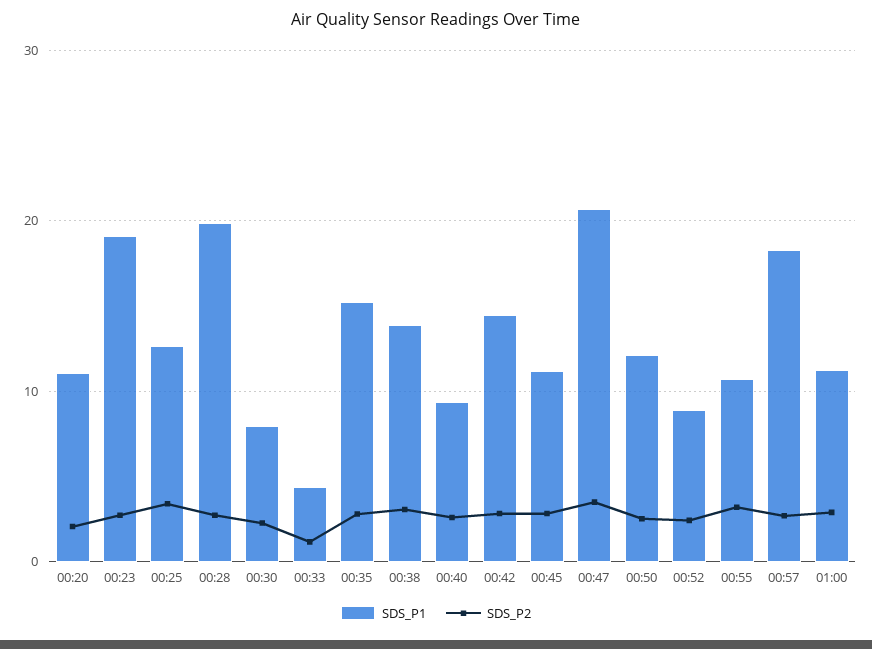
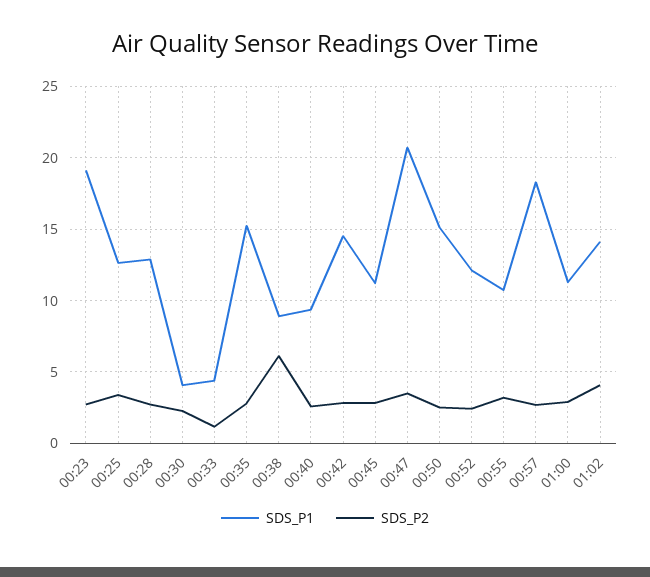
SDS_P1, 00:20: 11 -> none
SDS_P2, 00:20: 2 -> none
SDS_P1, 00:28: 20 -> 13
SDS_P1, 00:30: 8 -> 4
SDS_P1, 00:38: 14 -> 9
SDS_P2, 00:38: 3 -> 6
SDS_P1, 00:50: 12 -> 15
SDS_P1, 00:52: 9 -> 12
SDS_P1, 01:02: none -> 14
SDS_P2, 01:02: none -> 4

